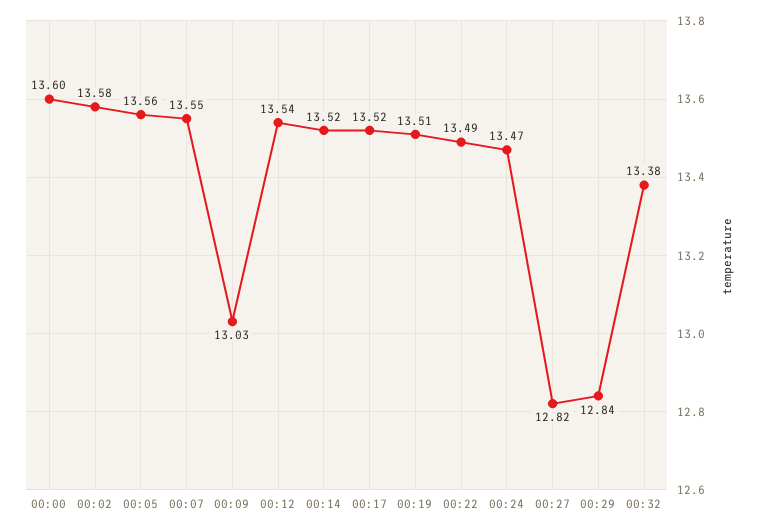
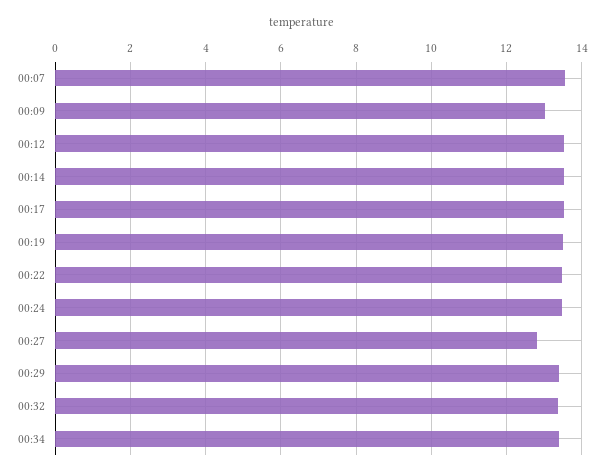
00:00: 13.6 -> none
00:02: 13.58 -> none
00:05: 13.56 -> none
00:29: 12.84 -> 13.4
00:34: none -> 13.4

